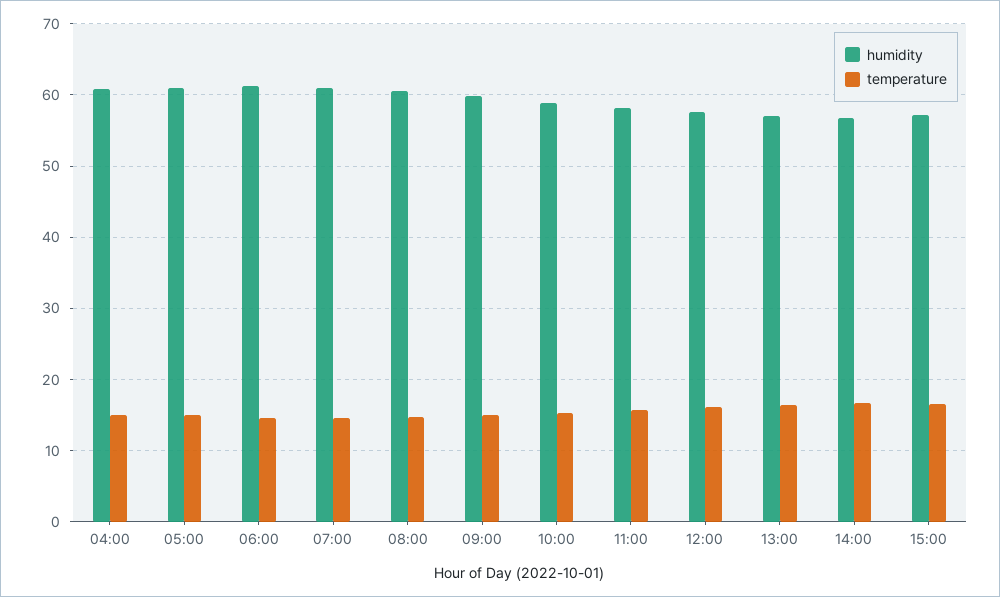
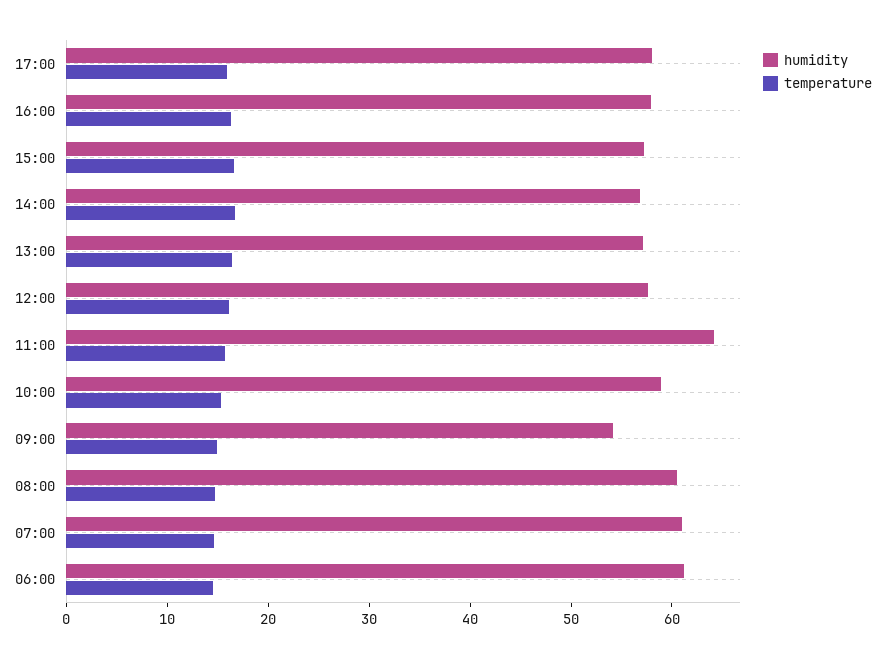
humidity, 04:00: 61 -> none
temperature, 04:00: 15 -> none
humidity, 05:00: 61 -> none
temperature, 05:00: 15 -> none
humidity, 09:00: 60 -> 54
humidity, 11:00: 58 -> 64
humidity, 17:00: none -> 58
temperature, 17:00: none -> 16
humidity, 16:00: none -> 58
temperature, 16:00: none -> 16

